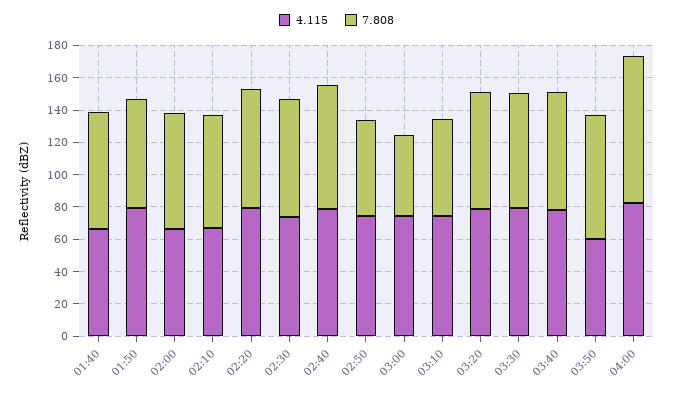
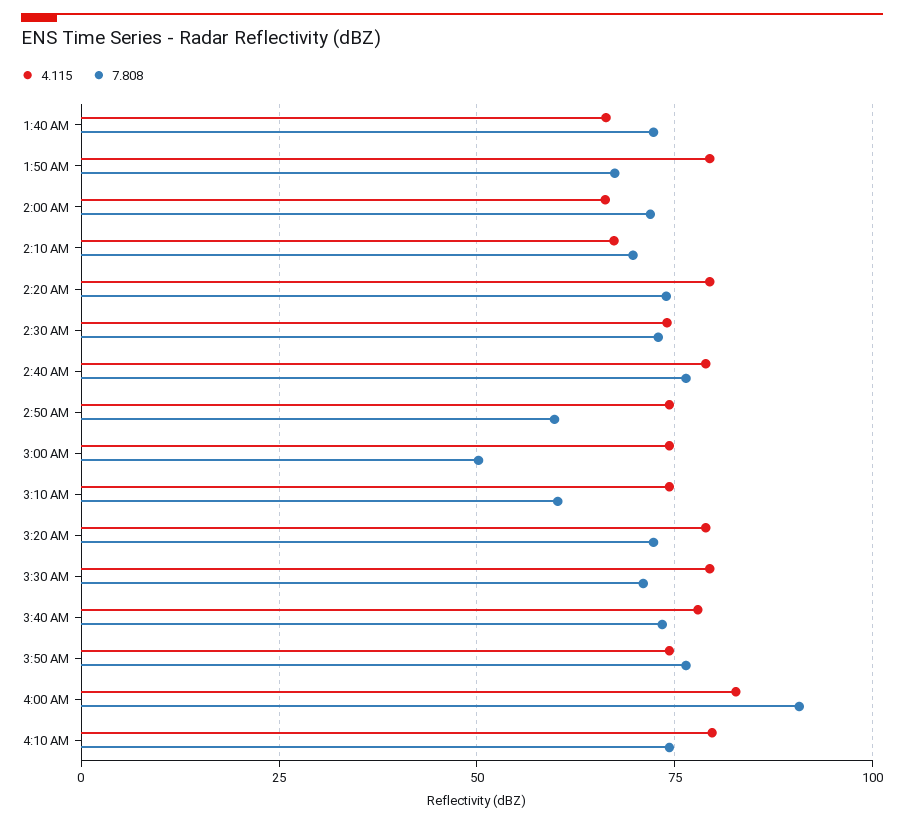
4.115, 03:50: 60 -> 75
4.115, 4:10 AM: none -> 80
7.808, 4:10 AM: none -> 75

